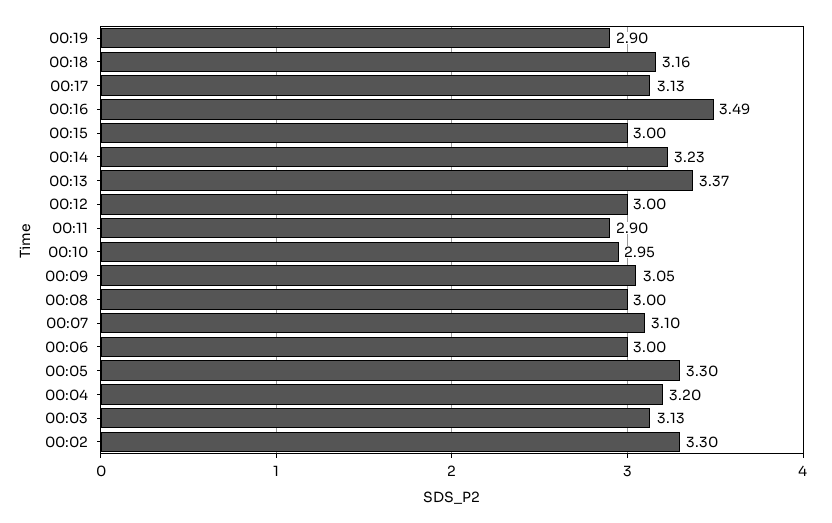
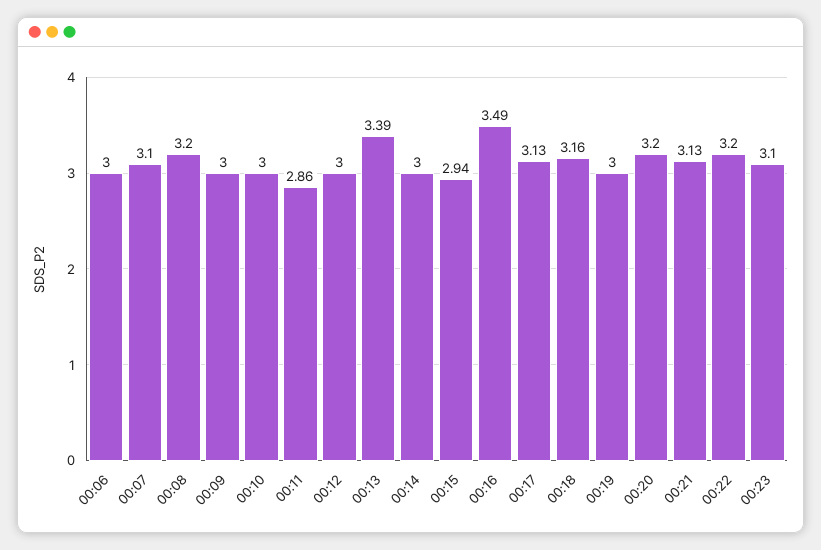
00:19: 2.9 -> 3
00:15: 3 -> 2.94
00:14: 3.23 -> 3
00:13: 3.37 -> 3.39
00:11: 2.9 -> 2.86
00:10: 2.95 -> 3
00:09: 3.05 -> 3
00:08: 3 -> 3.2
00:05: 3.3 -> none
00:04: 3.2 -> none
00:03: 3.13 -> none
00:02: 3.3 -> none
00:20: none -> 3.2
00:21: none -> 3.13
00:22: none -> 3.2
00:23: none -> 3.1

